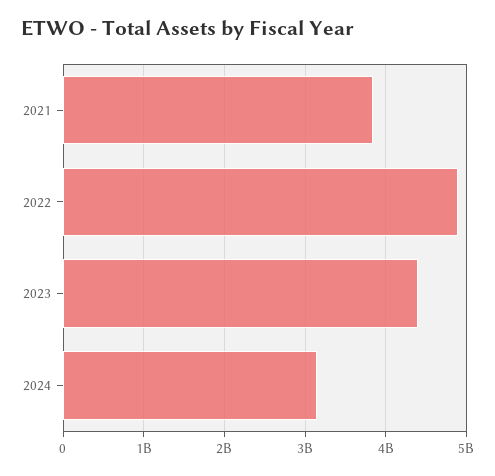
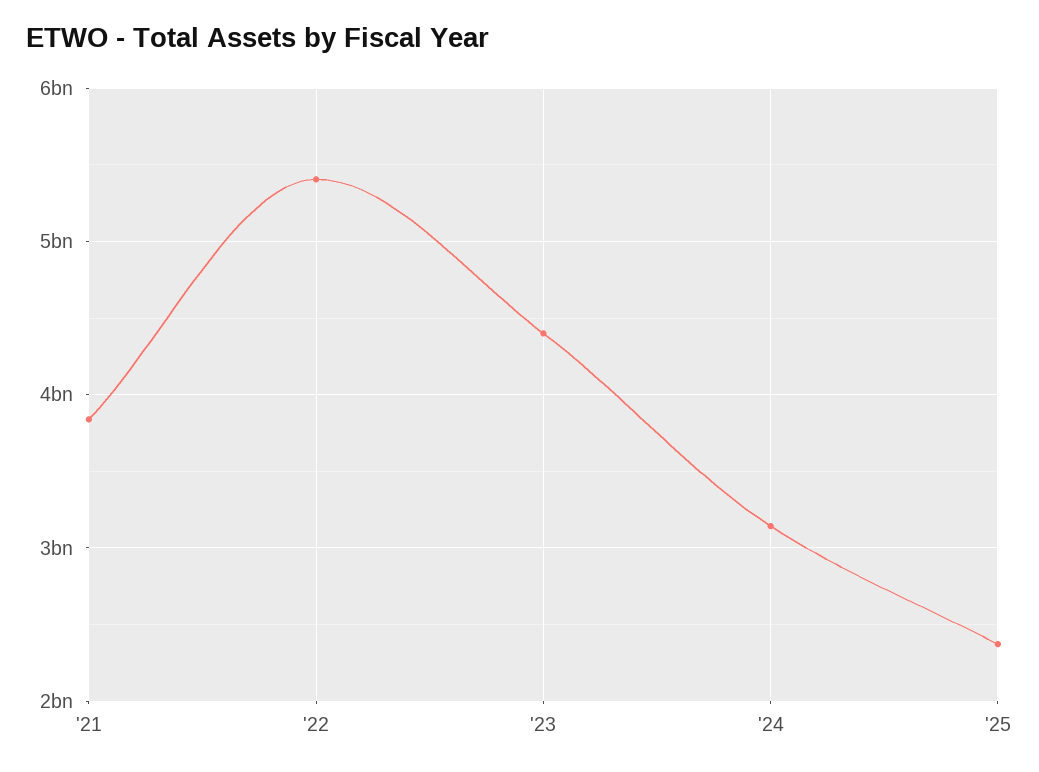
2022: 4900000000 -> 5400000000
'25: none -> 2400000000

